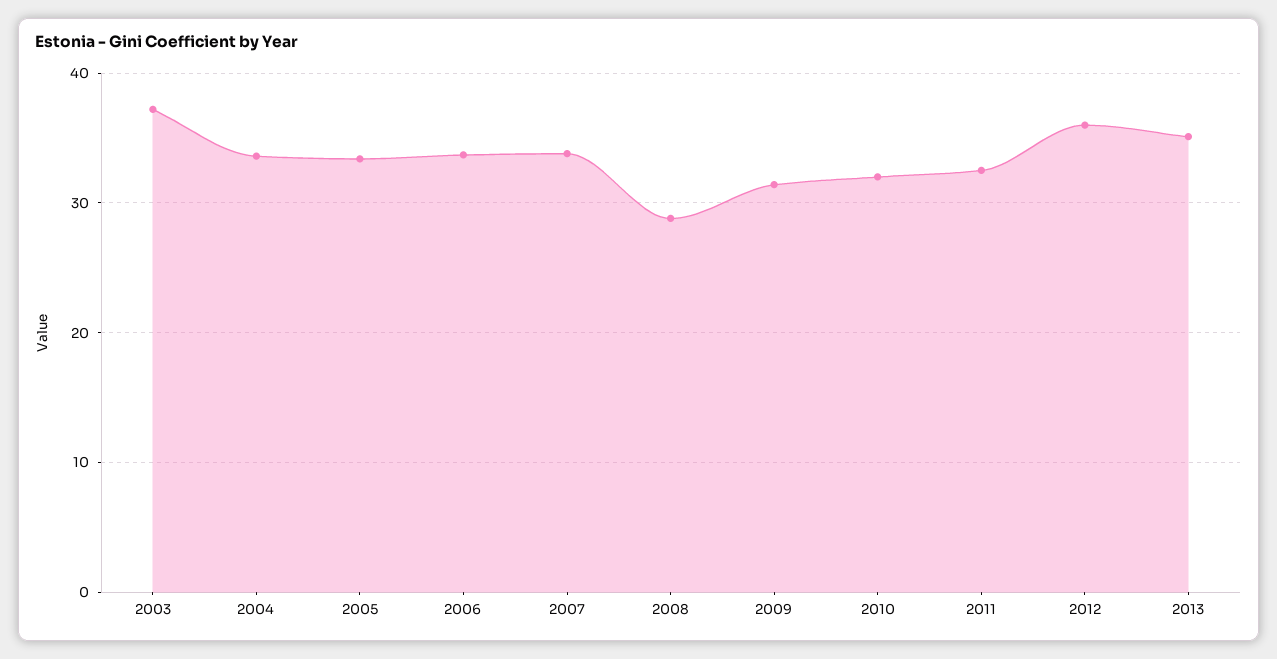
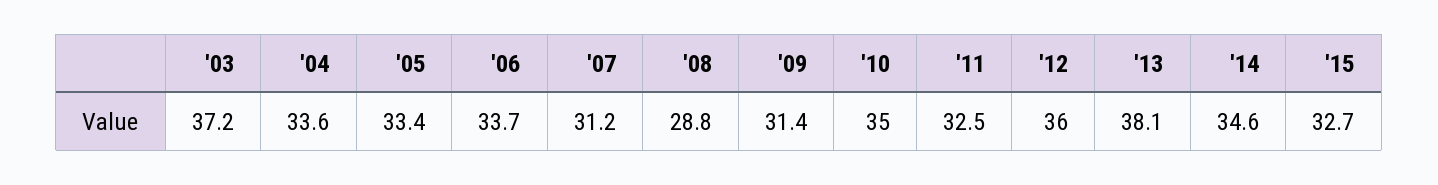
2007: 34 -> 31.2
2010: 32 -> 35
2013: 35 -> 38.1
'14: none -> 34.6
'15: none -> 32.7

